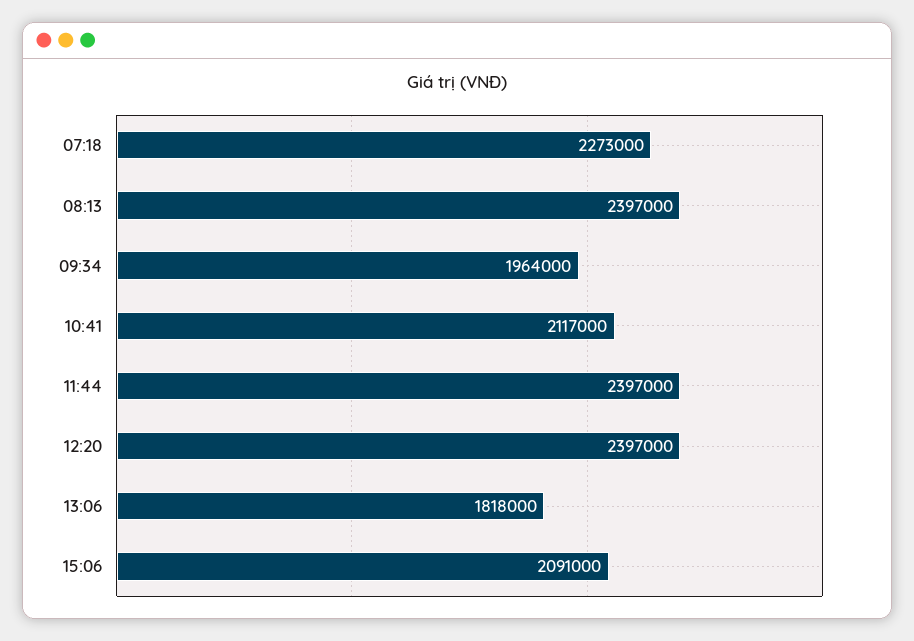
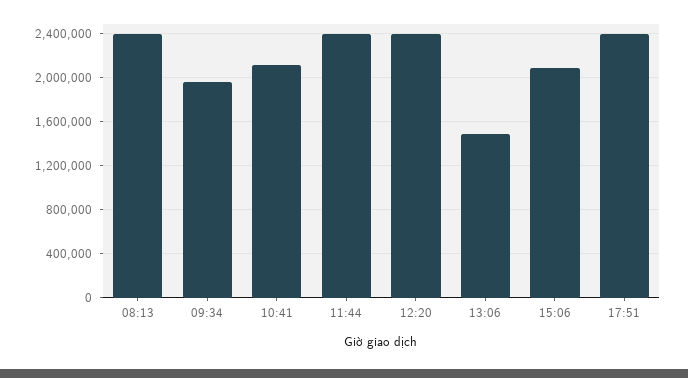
07:18: 2273000 -> none
13:06: 1818000 -> 1500000
17:51: none -> 2400000

